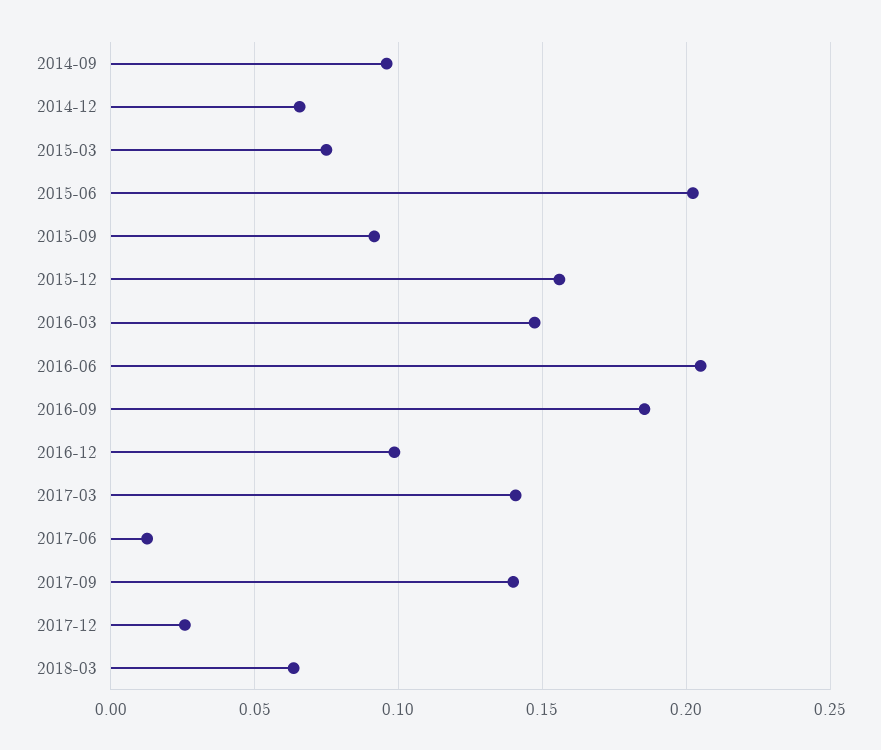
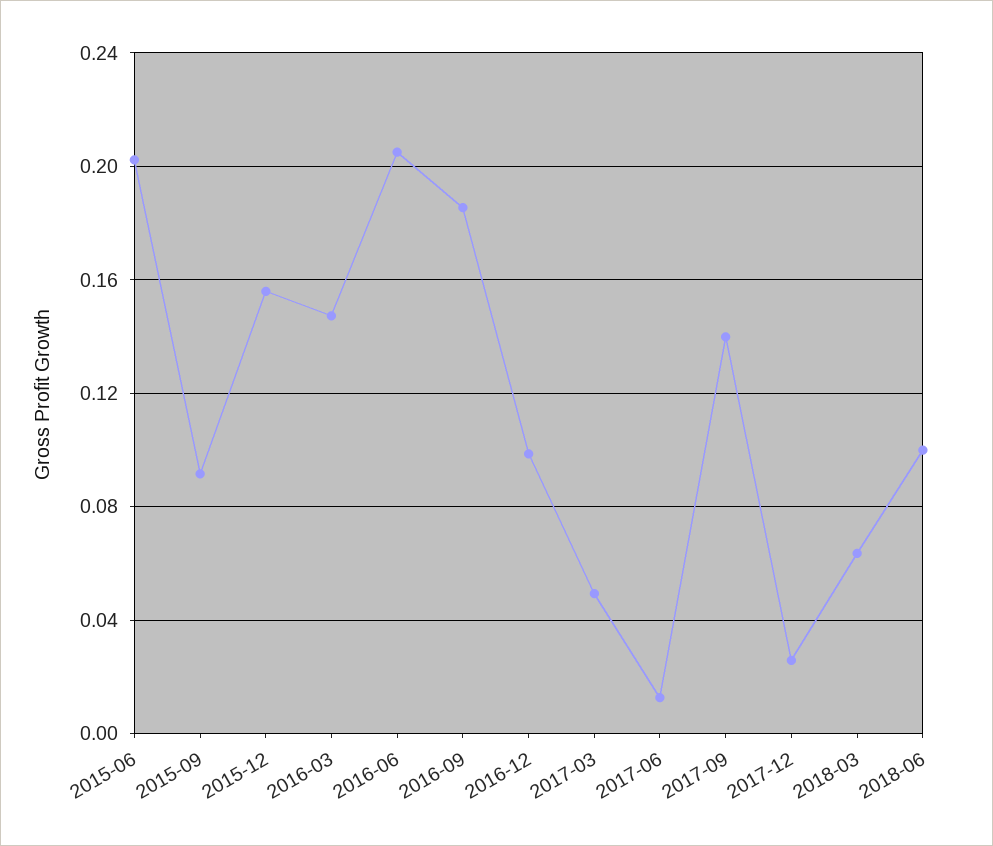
2014-09: 0.095 -> none
2014-12: 0.065 -> none
2015-03: 0.075 -> none
2017-03: 0.14 -> 0.05
2018-06: none -> 0.1

